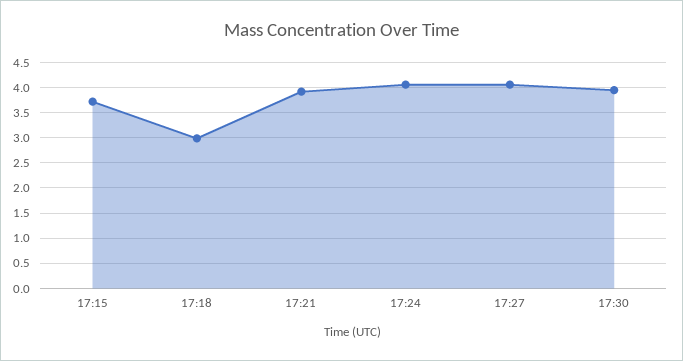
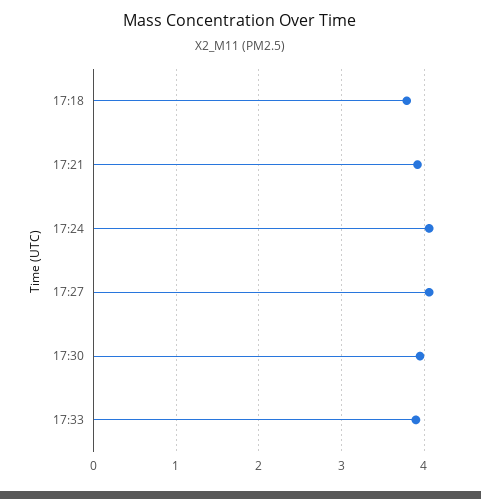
17:15: 3.75 -> none
17:18: 3 -> 3.8
17:33: none -> 3.9

